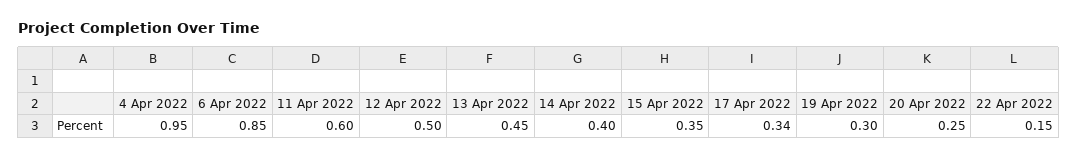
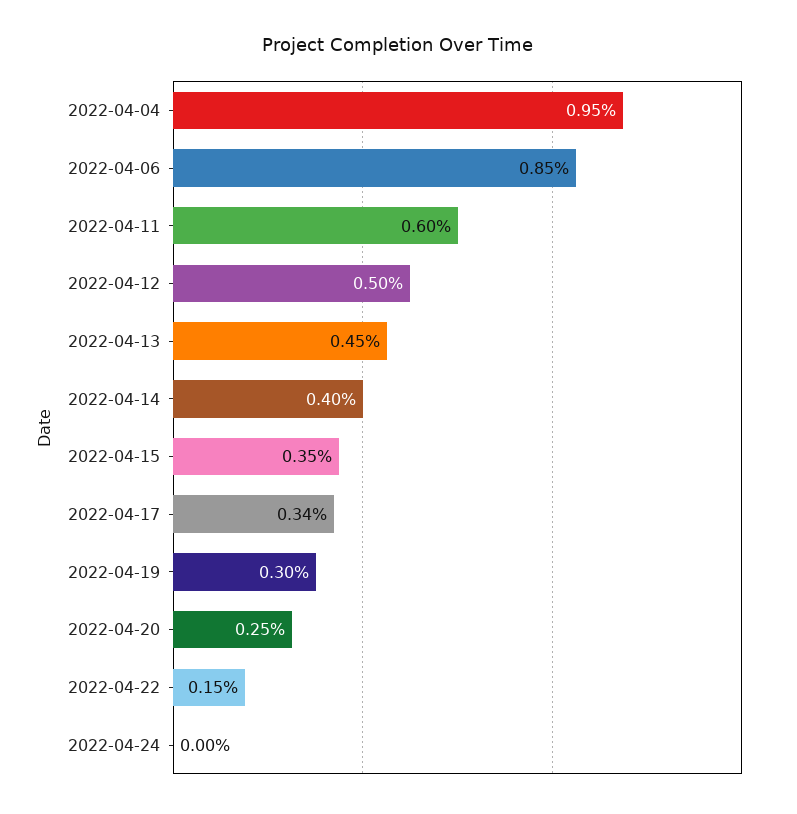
2022-04-24: none -> 0

